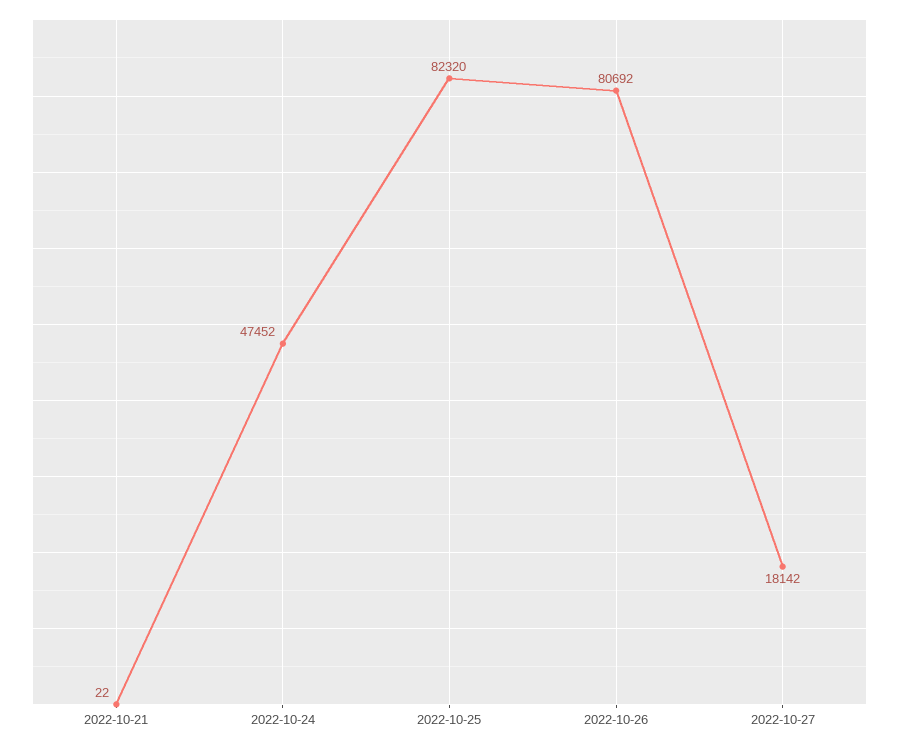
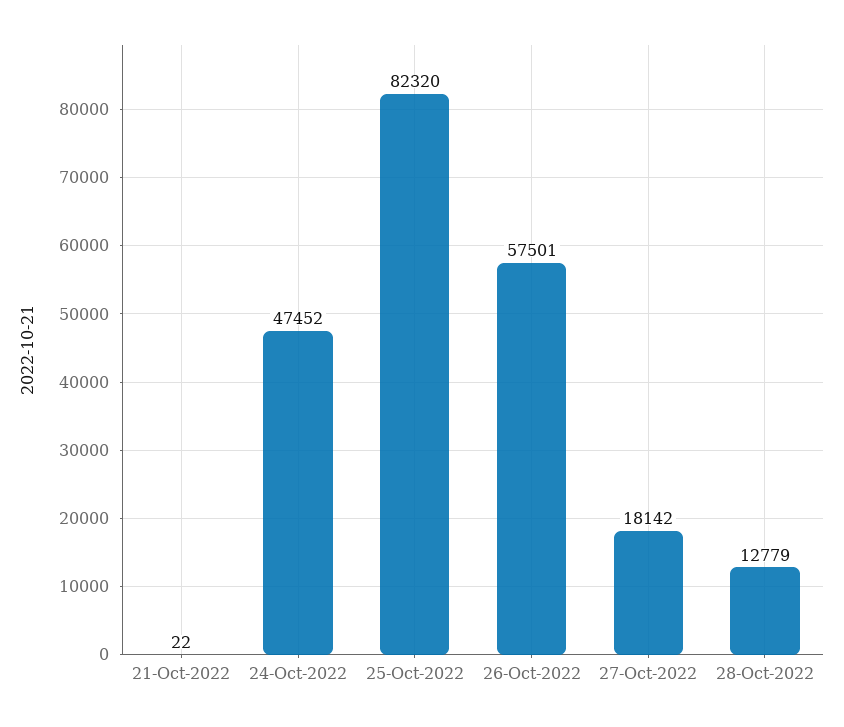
2022-10-26: 80692 -> 57501
28-Oct-2022: none -> 12779

